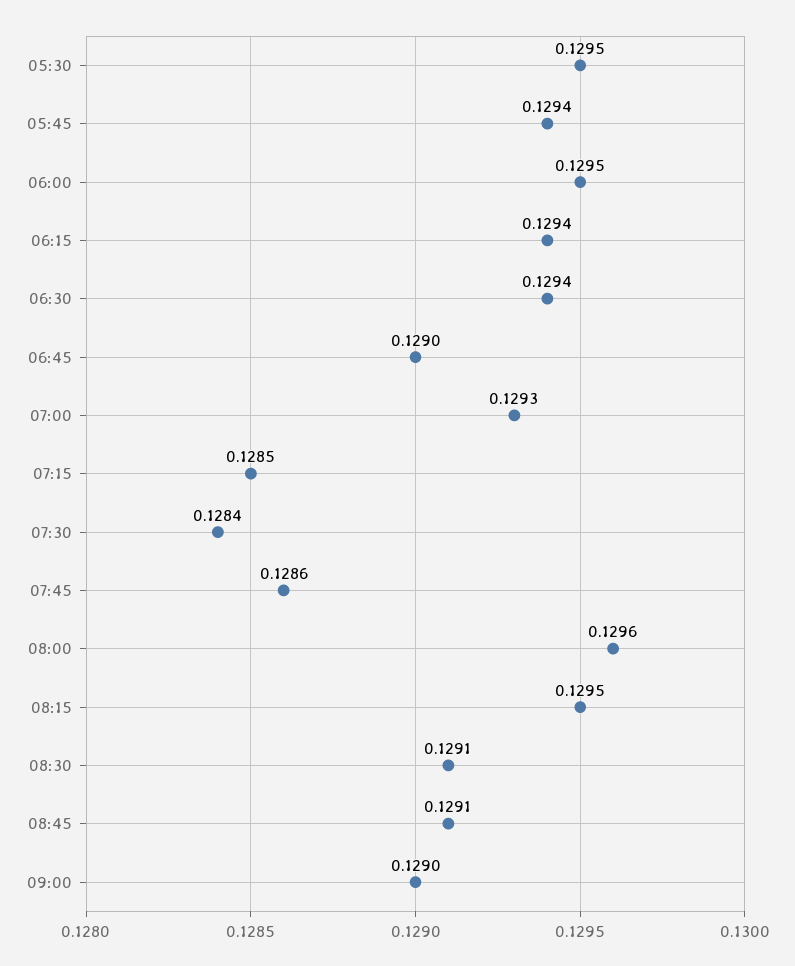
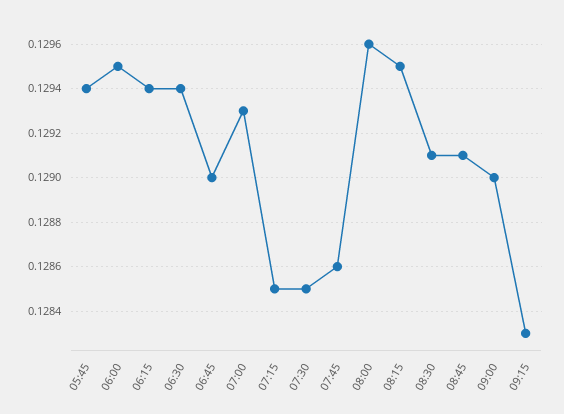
05:30: 0.1295 -> none
07:30: 0.1284 -> 0.1285
09:15: none -> 0.1283

